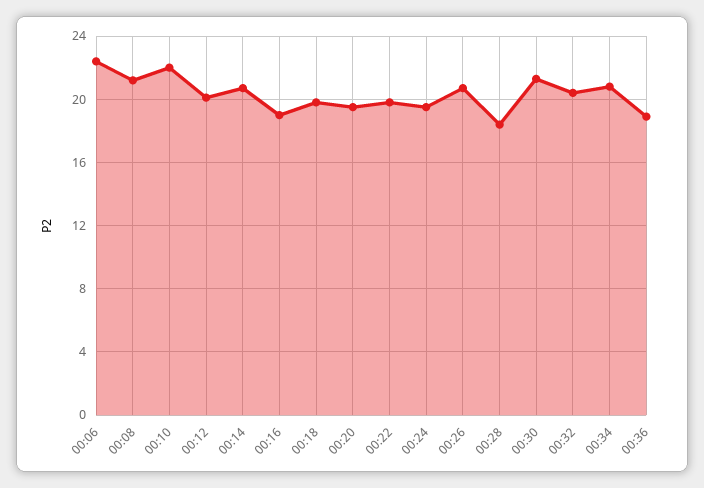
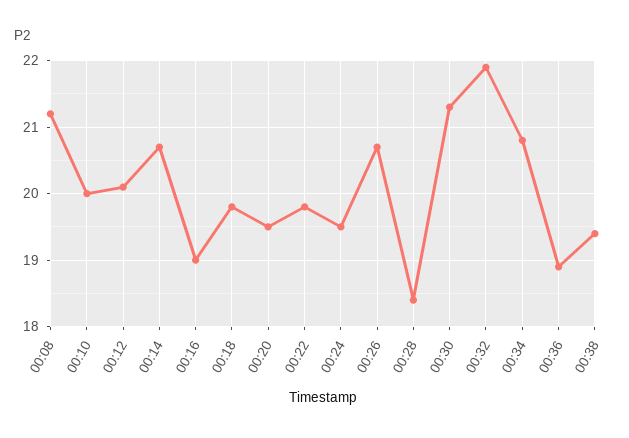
00:06: 22.5 -> none
00:10: 22 -> 20
00:32: 20.5 -> 21.9
00:38: none -> 19.4

